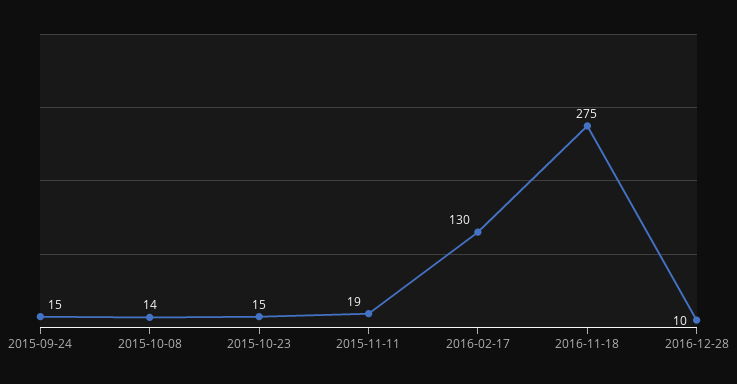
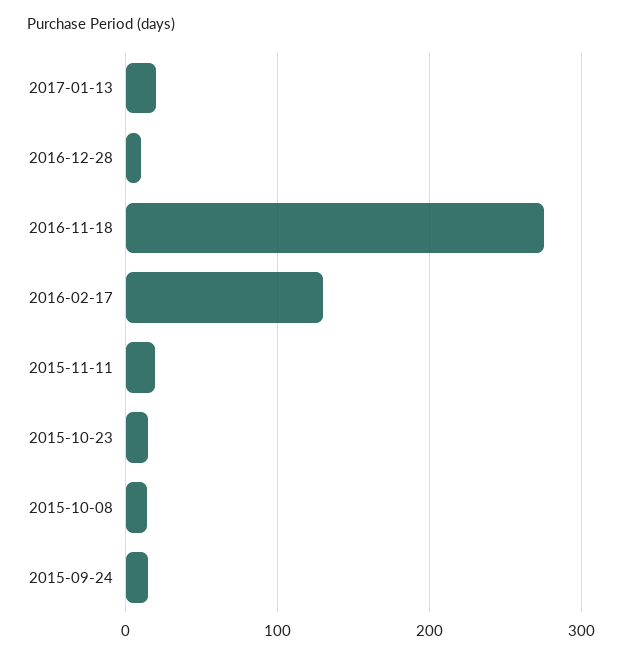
2017-01-13: none -> 20

